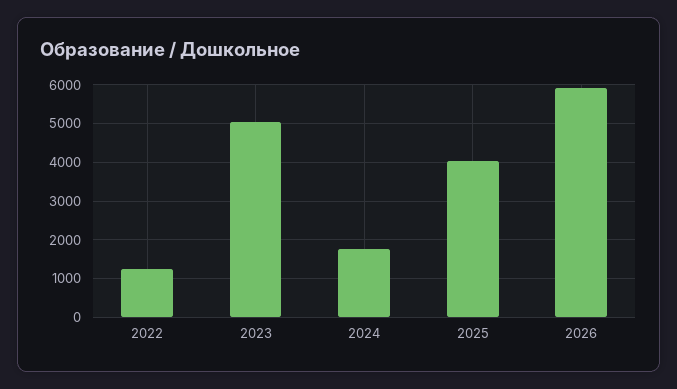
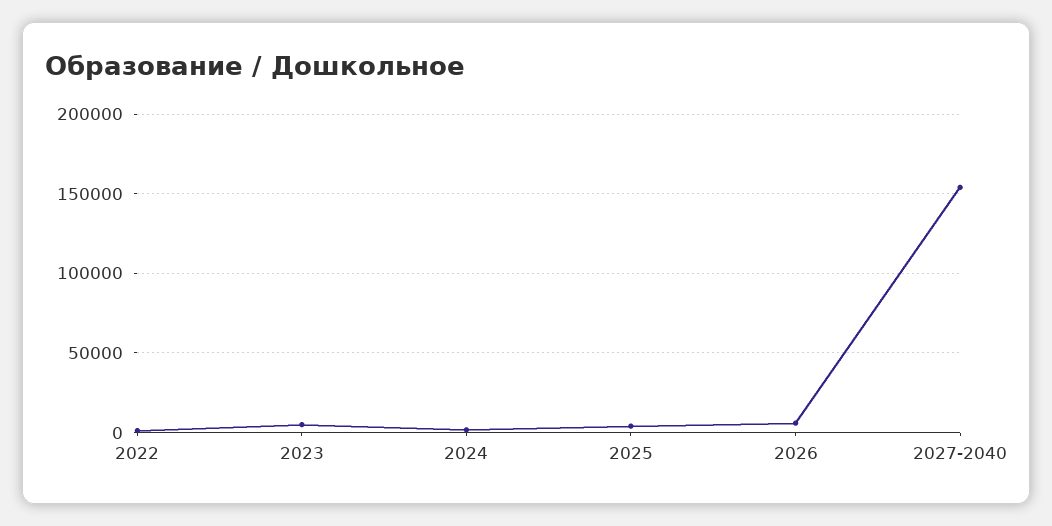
2027-2040: none -> 155000

